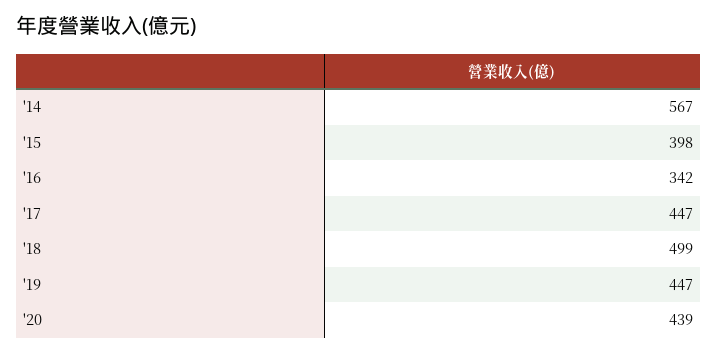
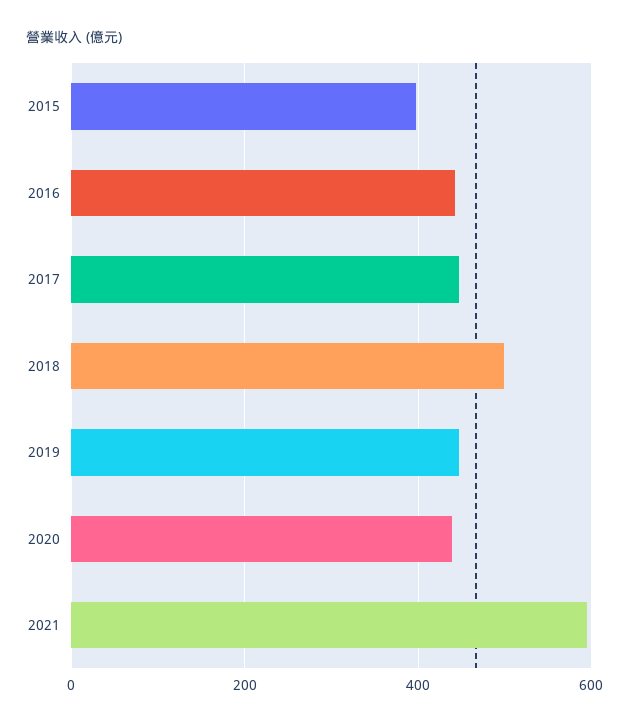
'14: 567 -> none
'16: 342 -> 440
2021: none -> 600

